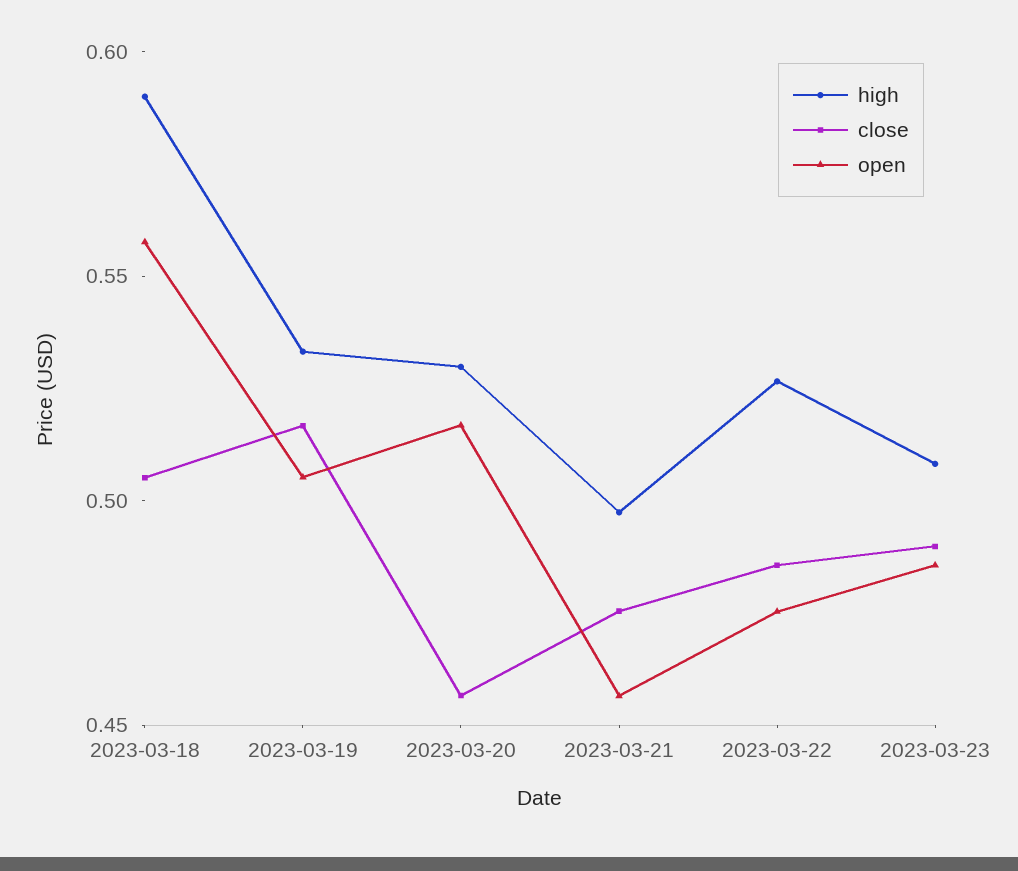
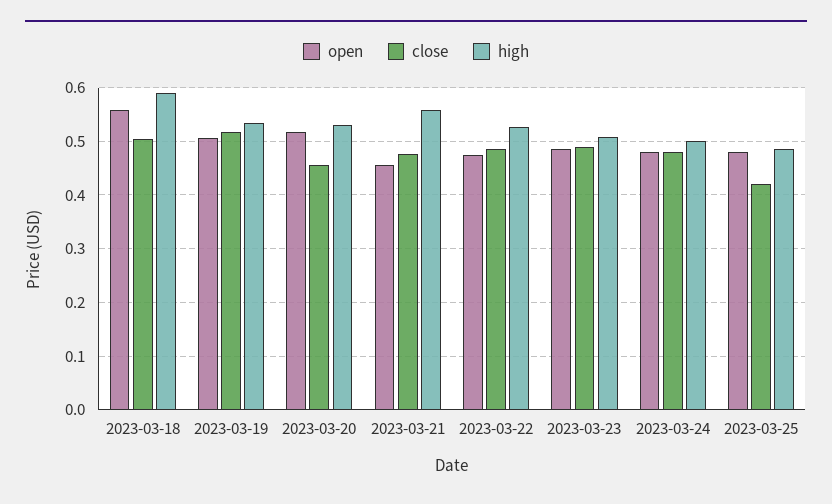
high, 2023-03-21: 0.5 -> 0.56
open, 2023-03-24: none -> 0.48
close, 2023-03-24: none -> 0.48
high, 2023-03-24: none -> 0.5
open, 2023-03-25: none -> 0.48
close, 2023-03-25: none -> 0.42
high, 2023-03-25: none -> 0.48

